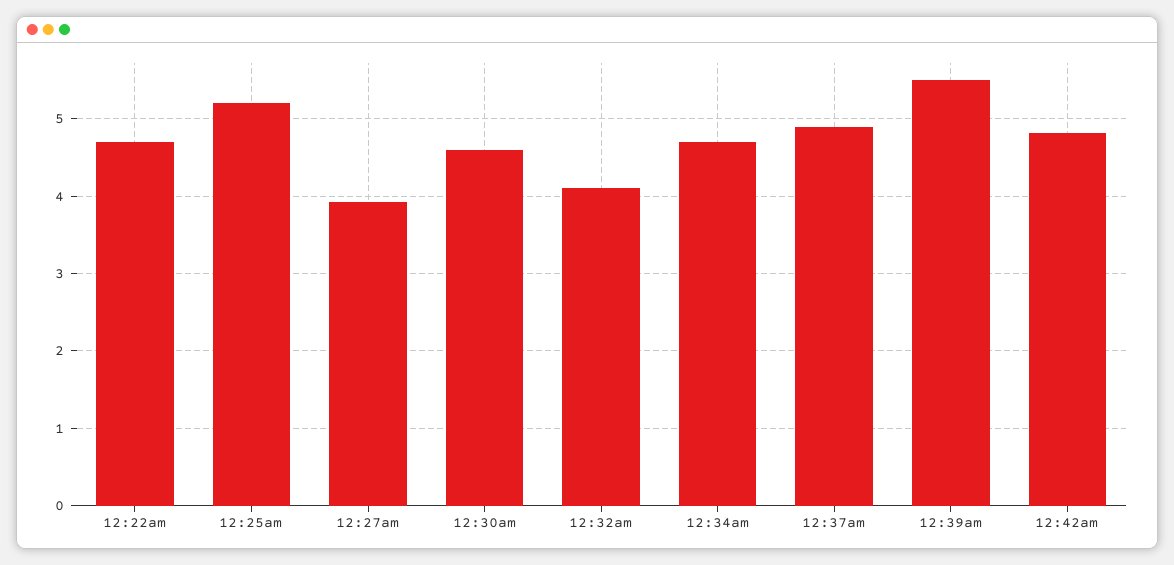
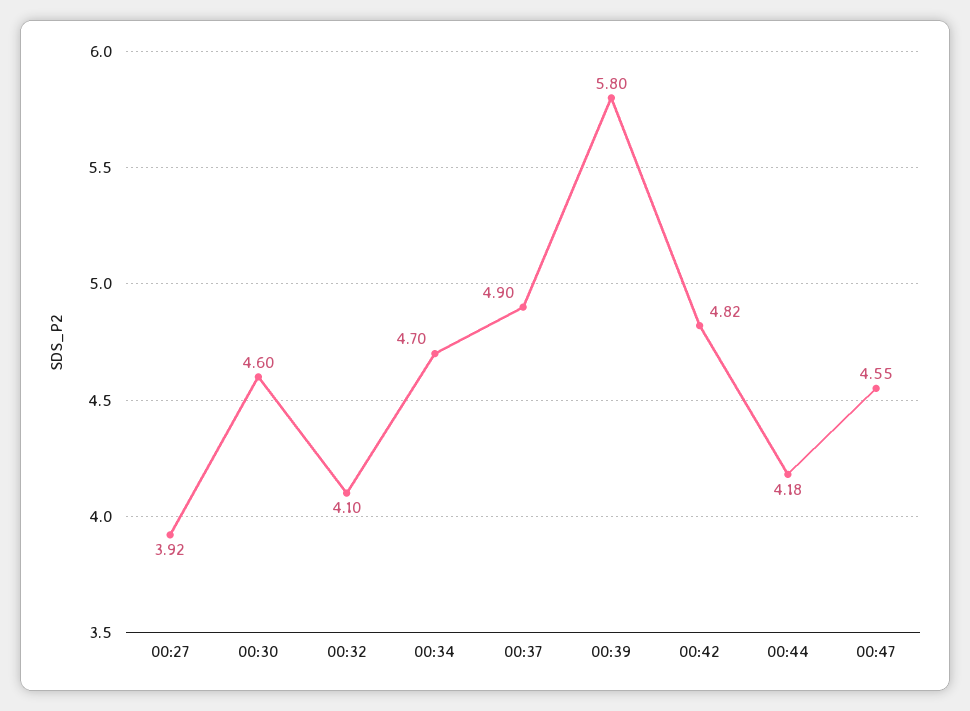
12:22am: 4.7 -> none
12:25am: 5.2 -> none
12:39am: 5.5 -> 5.8
00:44: none -> 4.18
00:47: none -> 4.55

